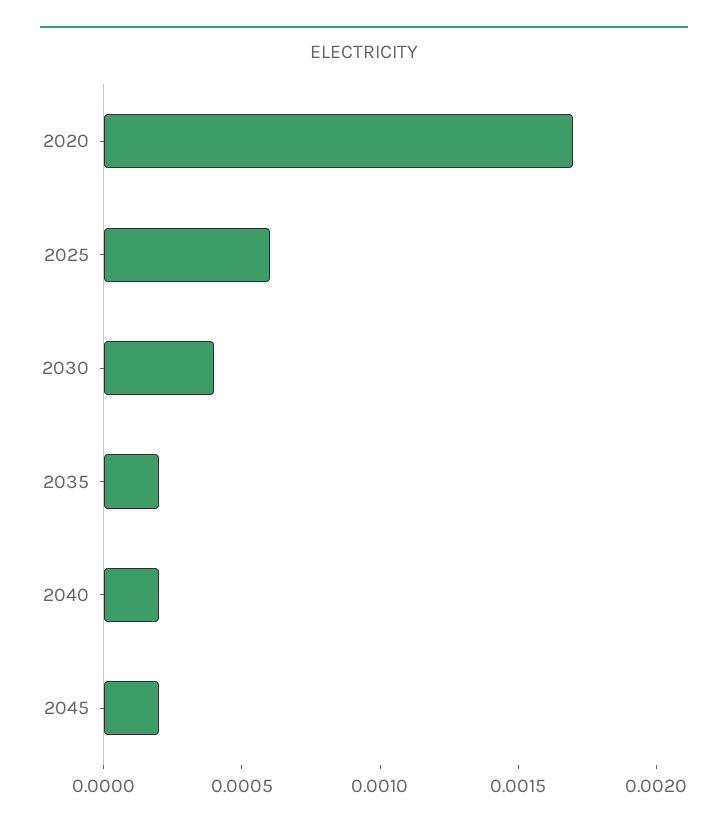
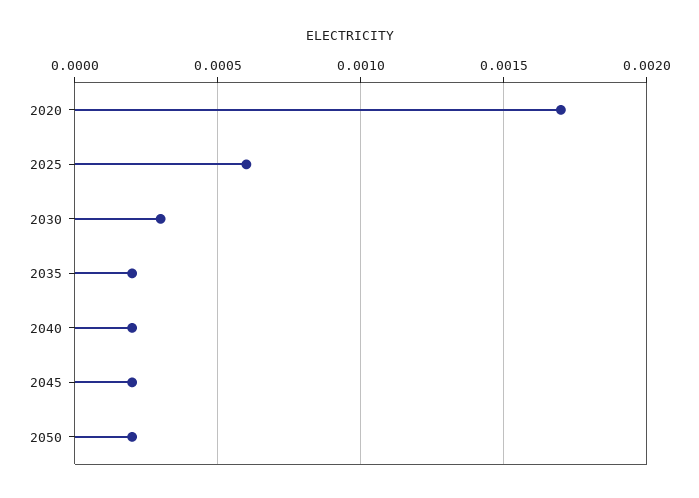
2030: 0.0004 -> 0.0003
2050: none -> 0.0002

